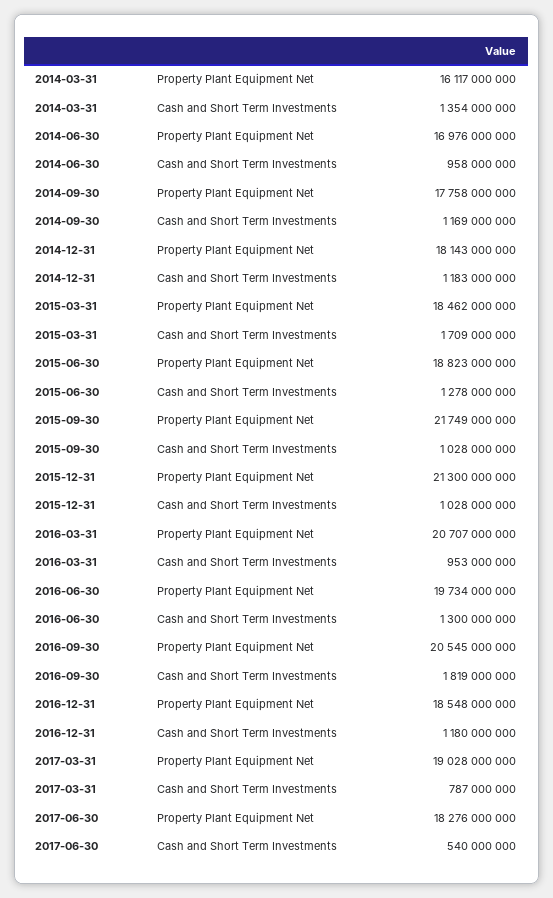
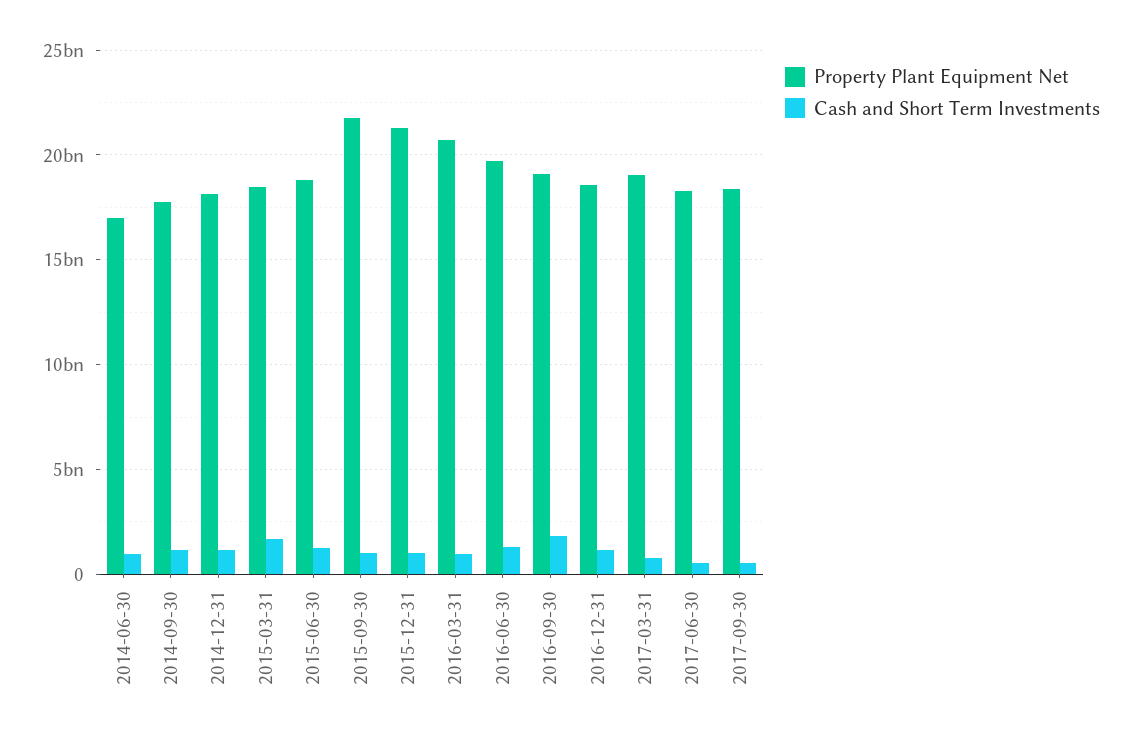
Property Plant Equipment Net, 2014-03-31: 16117000000 -> none
Cash and Short Term Investments, 2014-03-31: 1354000000 -> none
Property Plant Equipment Net, 2016-09-30: 20545000000 -> 19000000000
Property Plant Equipment Net, 2017-09-30: none -> 18500000000
Cash and Short Term Investments, 2017-09-30: none -> 500000000

